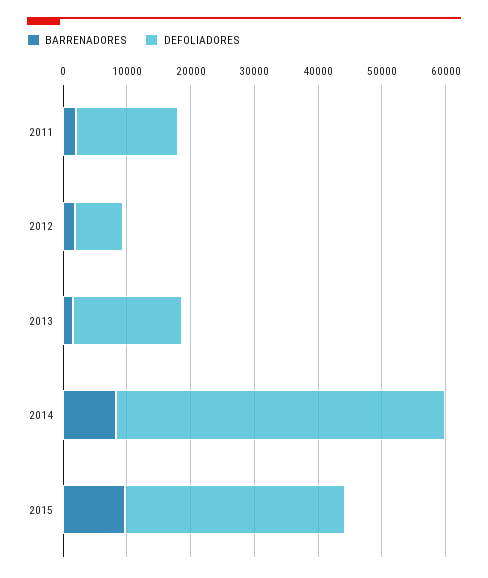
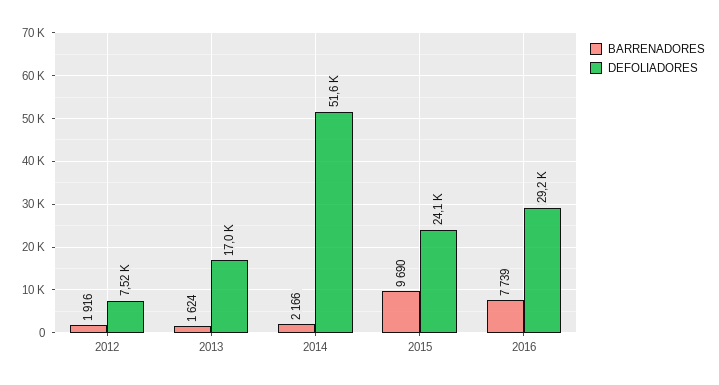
BARRENADORES, 2011: 2000 -> none
DEFOLIADORES, 2011: 16000 -> none
BARRENADORES, 2014: 8000 -> 2166
DEFOLIADORES, 2015: 34000 -> 24100
BARRENADORES, 2016: none -> 7739
DEFOLIADORES, 2016: none -> 29200

